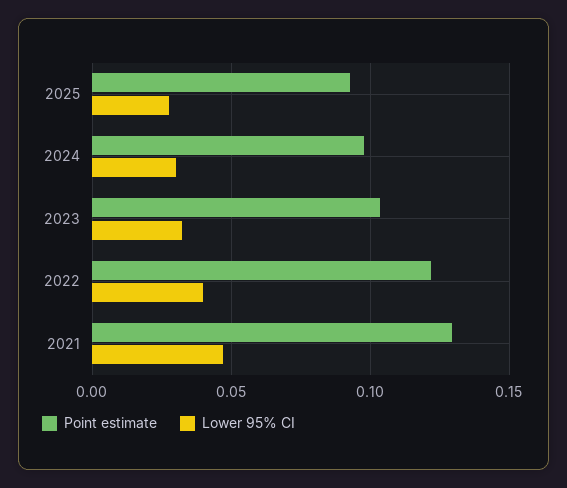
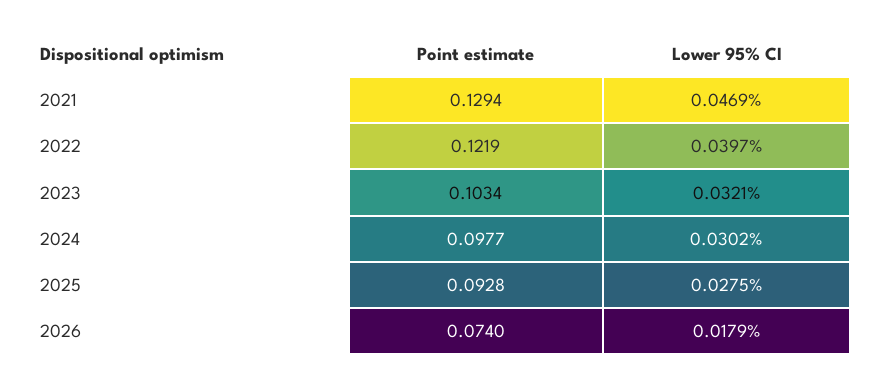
Point estimate, 2026: none -> 0.074
Lower 95% CI, 2026: none -> 0.0179

